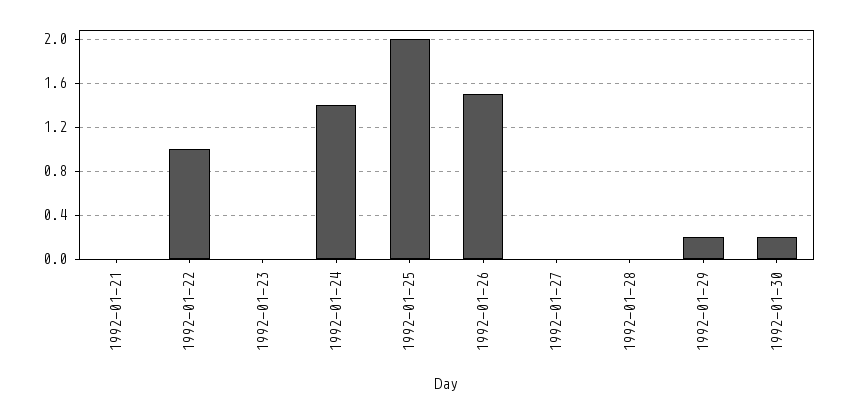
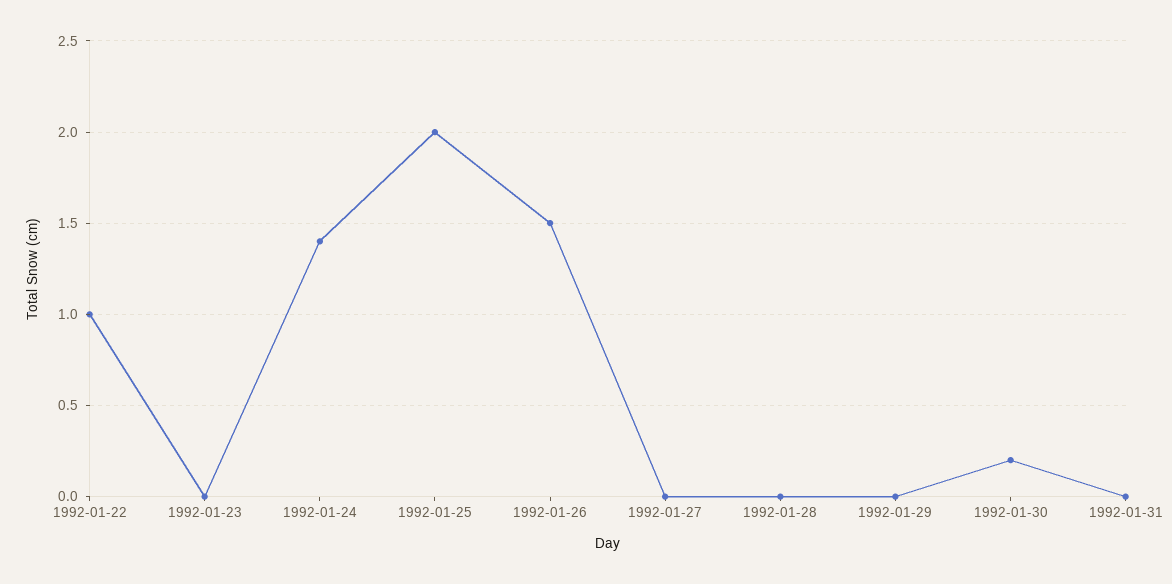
1992-01-21: 0 -> none
1992-01-29: 0.2 -> 0
1992-01-31: none -> 0

